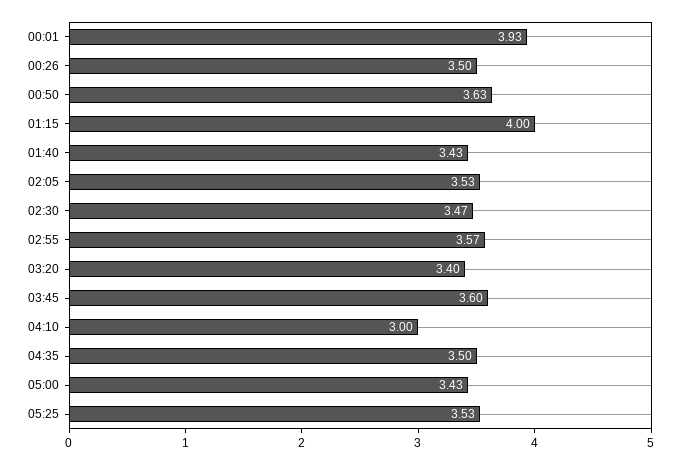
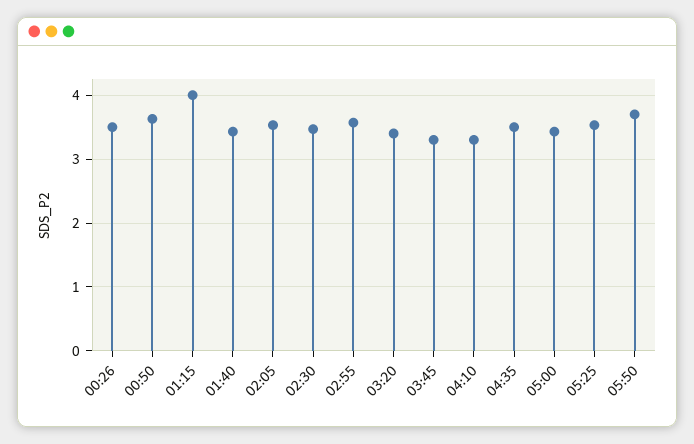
00:01: 3.93 -> none
03:45: 3.6 -> 3.3
04:10: 3 -> 3.3
05:50: none -> 3.7

